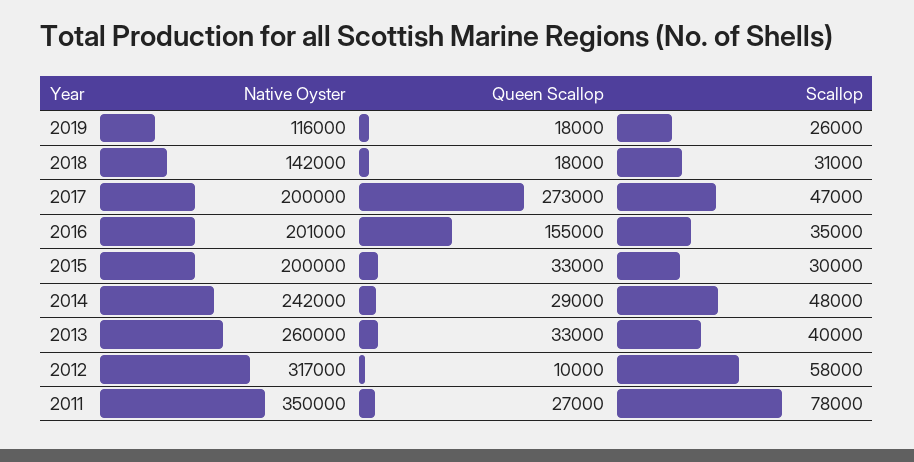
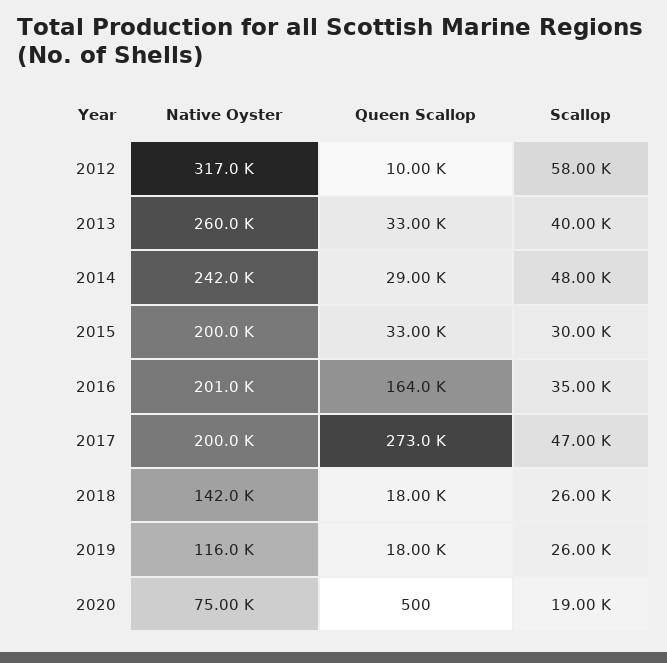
Scallop, 2018: 31000 -> 26000
Queen Scallop, 2016: 155000 -> 164000
Native Oyster, 2011: 350000 -> none
Queen Scallop, 2011: 27000 -> none
Scallop, 2011: 78000 -> none
Native Oyster, 2020: none -> 75000
Queen Scallop, 2020: none -> 500
Scallop, 2020: none -> 19000

